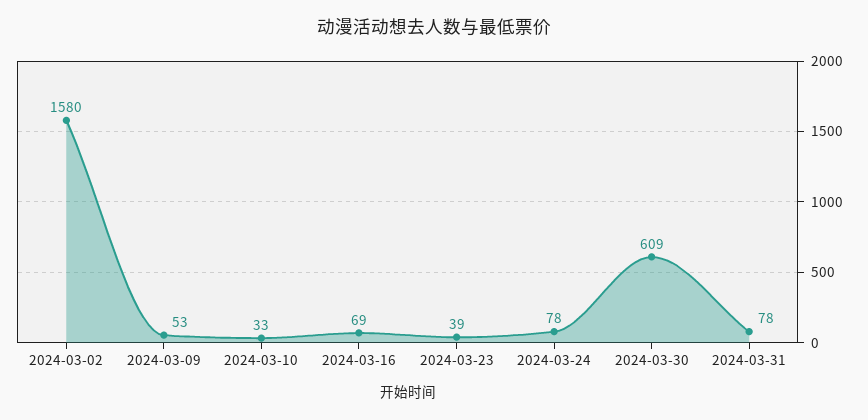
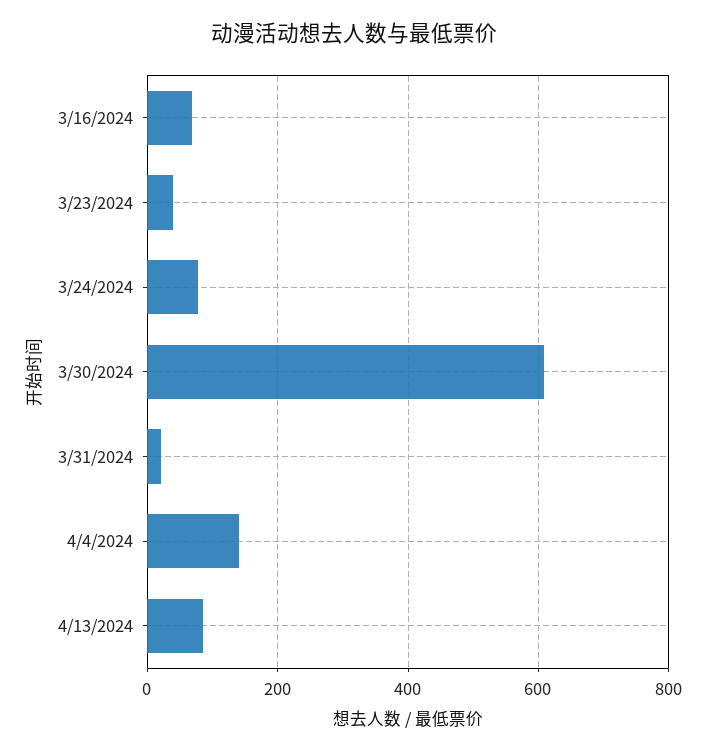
2024-03-02: 1580 -> none
2024-03-09: 53 -> none
2024-03-10: 33 -> none
2024-03-31: 78 -> 20
4/4/2024: none -> 140
4/13/2024: none -> 80

